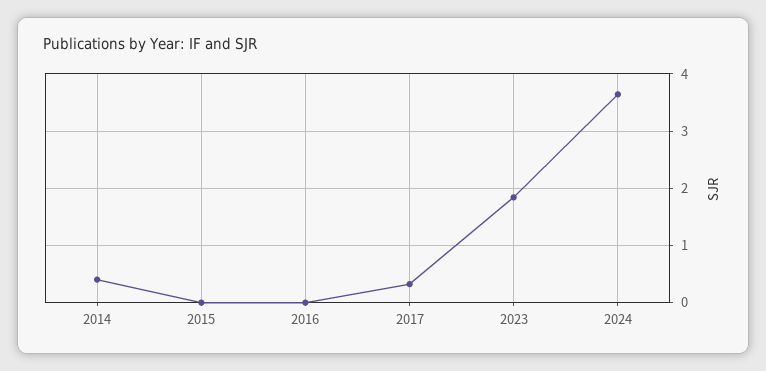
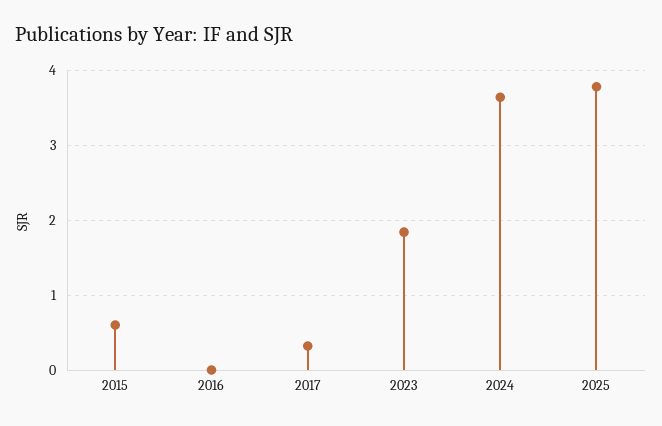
2014: 0.4 -> none
2015: 0 -> 0.6
2025: none -> 3.8

